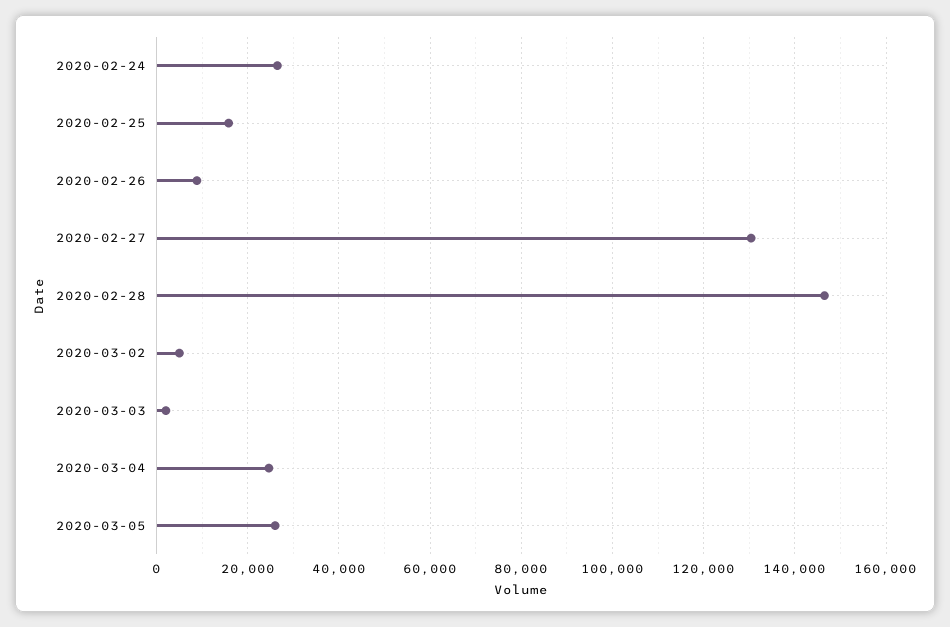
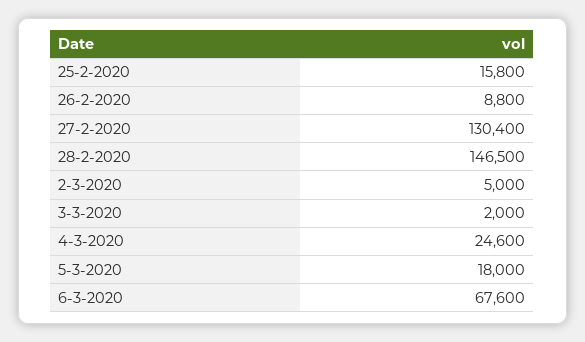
2020-02-24: 26000 -> none
2020-03-05: 26000 -> 18000
6-3-2020: none -> 67600

